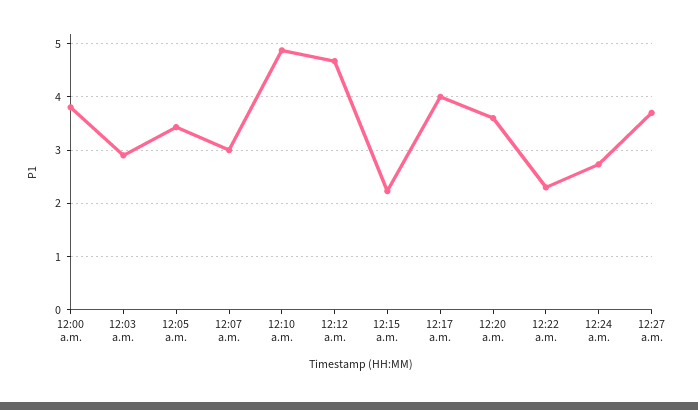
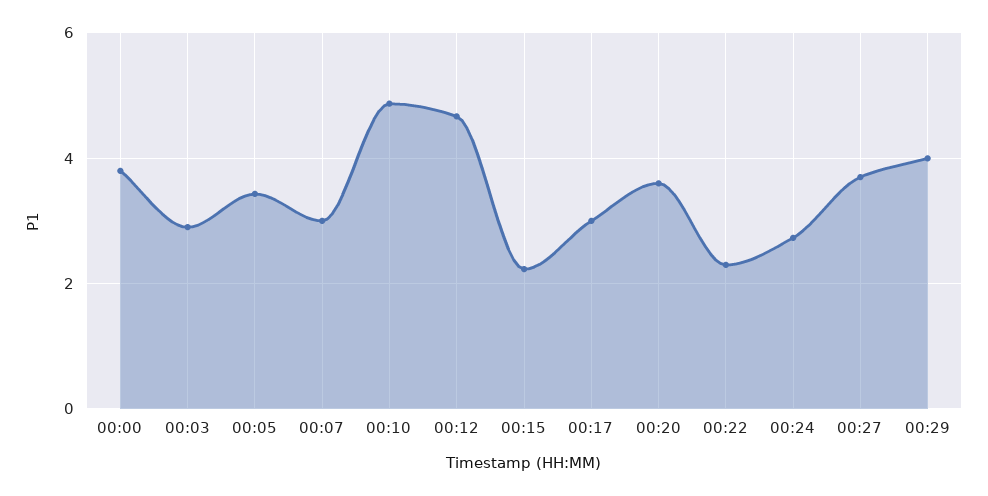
12:17 a.m.: 4 -> 3
00:29: none -> 4

